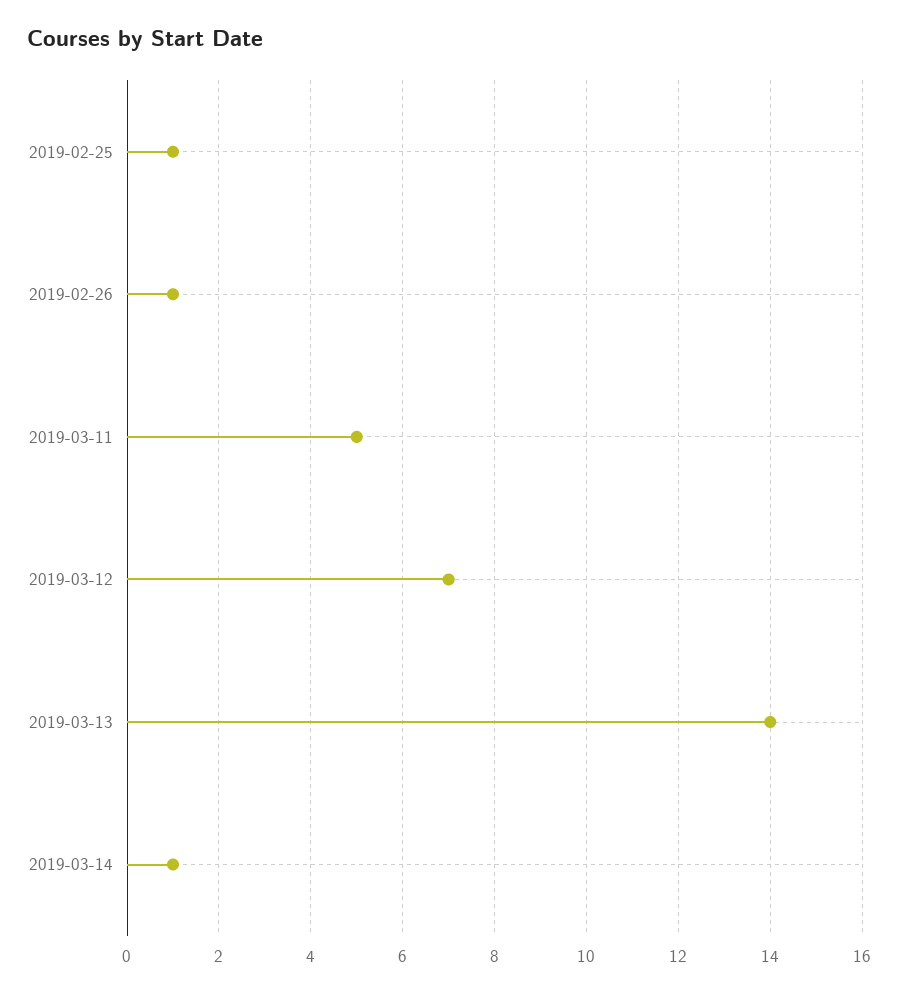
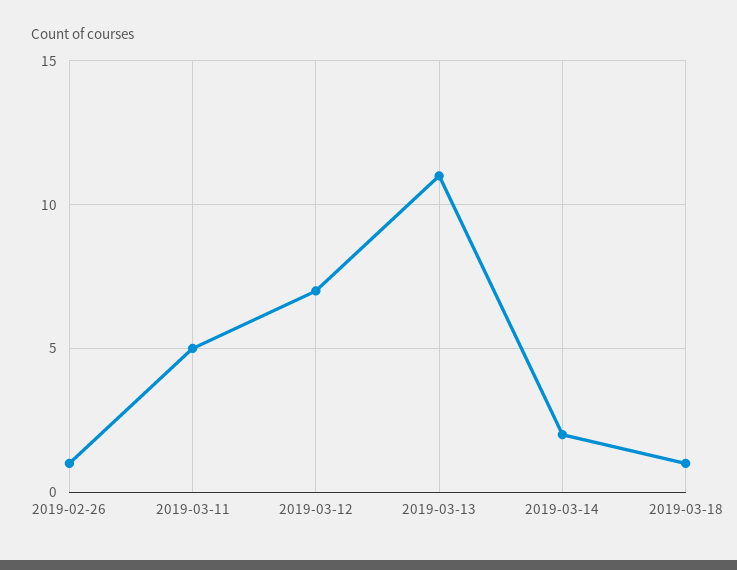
2019-02-25: 1 -> none
2019-03-13: 14 -> 11
2019-03-14: 1 -> 2
2019-03-18: none -> 1

